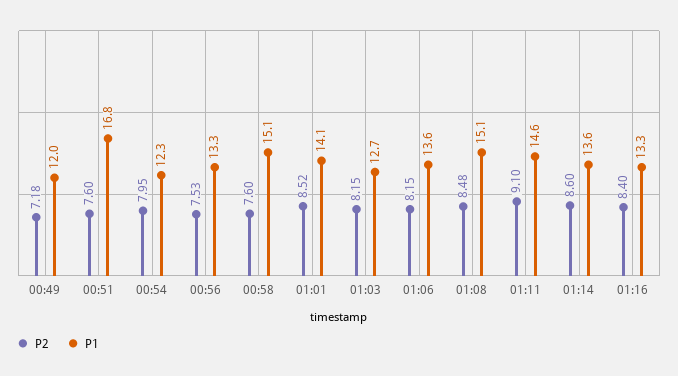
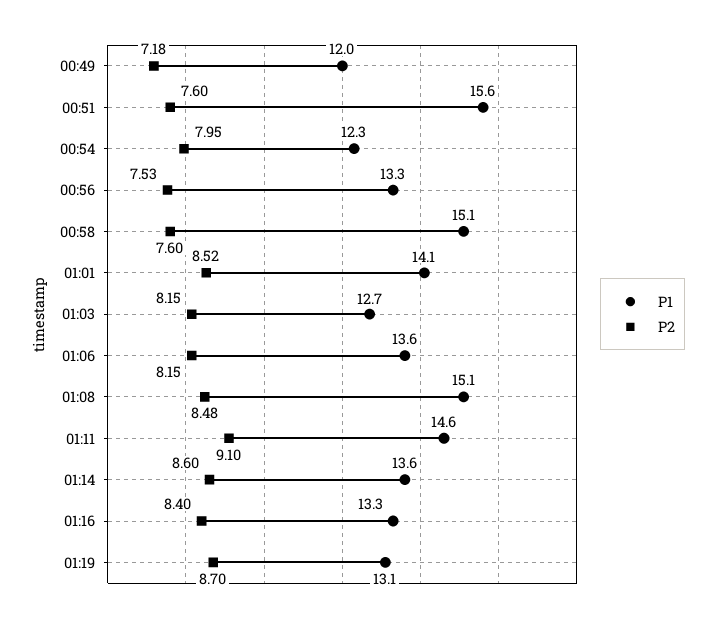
P1, 00:51: 16.8 -> 15.6
P1, 01:19: none -> 13.1
P2, 01:19: none -> 8.7

